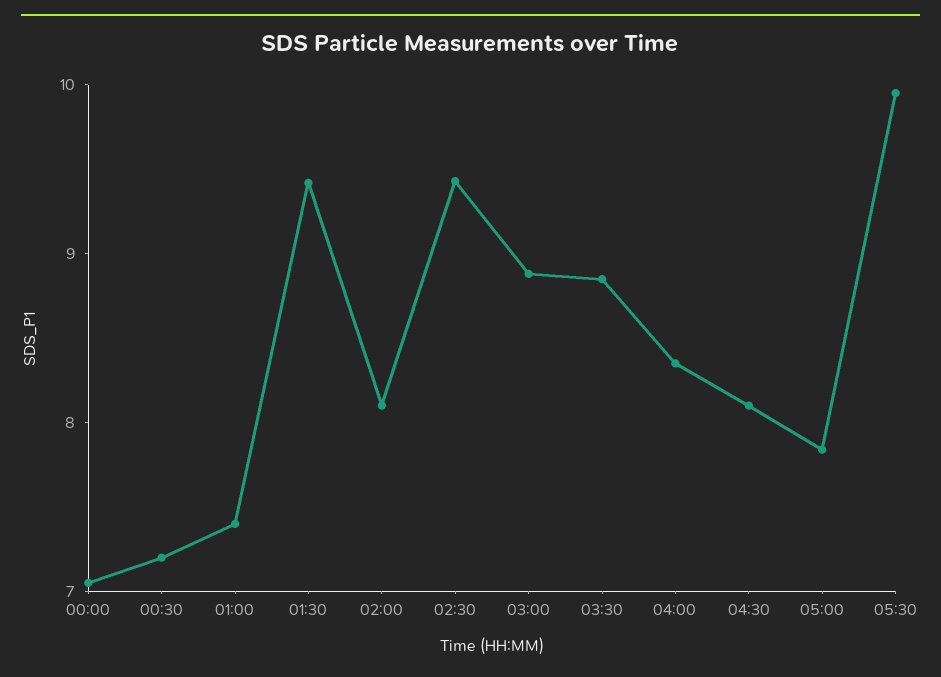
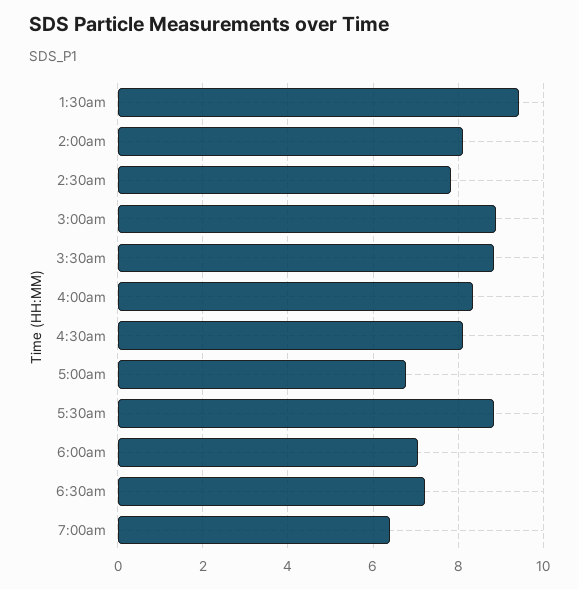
00:00: 7 -> none
00:30: 7.2 -> none
01:00: 7.4 -> none
02:30: 9.4 -> 7.8
05:00: 7.8 -> 6.8
05:30: 10 -> 8.8
6:00am: none -> 7
6:30am: none -> 7.2
7:00am: none -> 6.4

